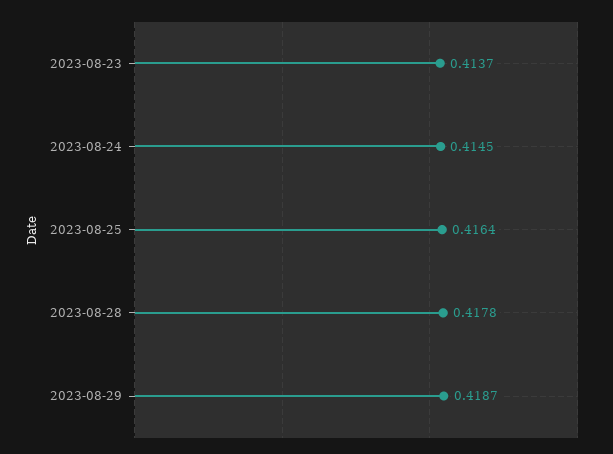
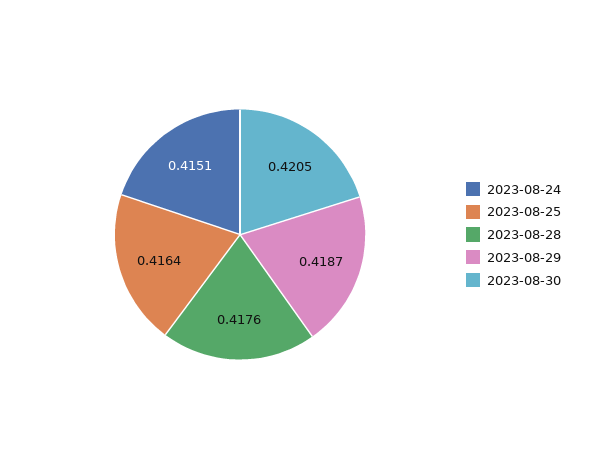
2023-08-23: 0.4137 -> none
2023-08-24: 0.4145 -> 0.4151
2023-08-28: 0.4178 -> 0.4176
2023-08-30: none -> 0.4205

